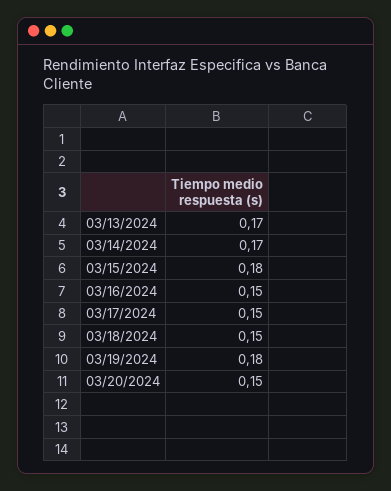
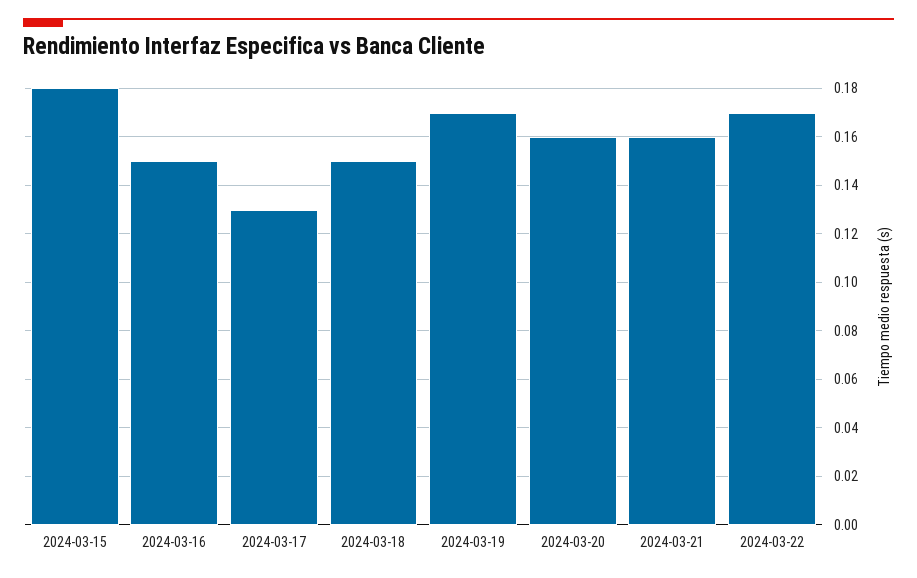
03/13/2024: 0.17 -> none
03/14/2024: 0.17 -> none
03/17/2024: 0.15 -> 0.13
03/19/2024: 0.18 -> 0.17
03/20/2024: 0.15 -> 0.16
2024-03-21: none -> 0.16
2024-03-22: none -> 0.17

